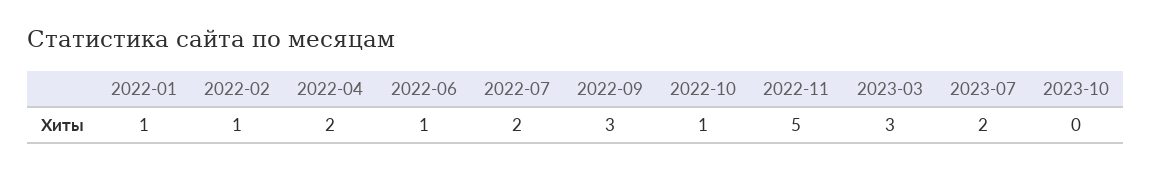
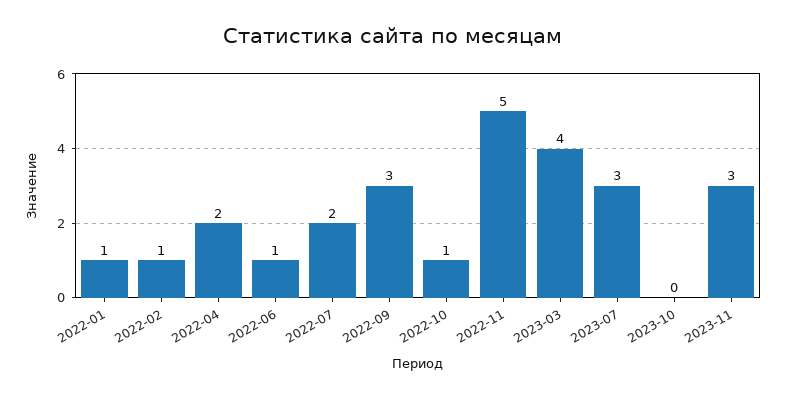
2023-03: 3 -> 4
2023-07: 2 -> 3
2023-11: none -> 3

